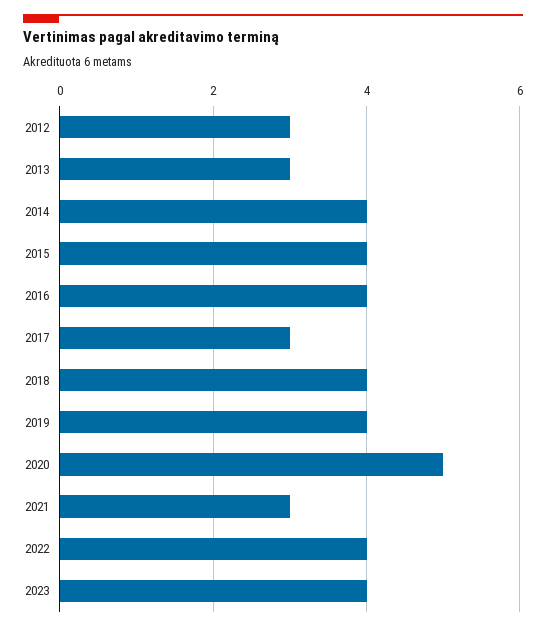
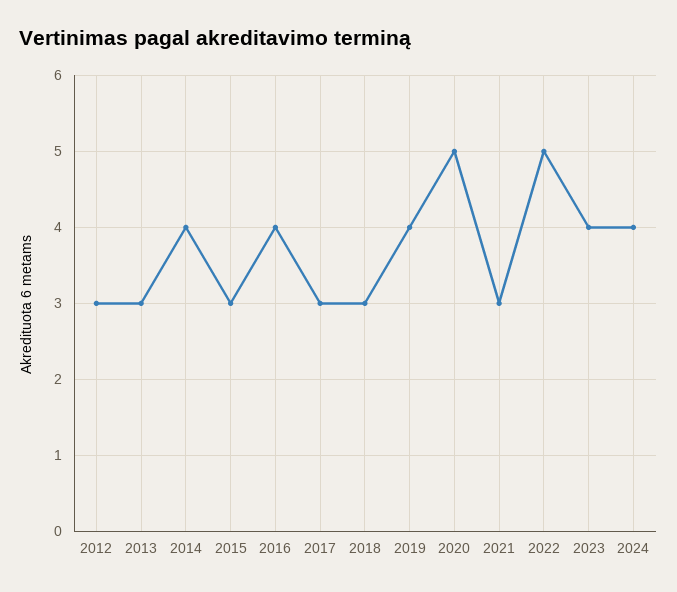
2015: 4 -> 3
2018: 4 -> 3
2022: 4 -> 5
2024: none -> 4

